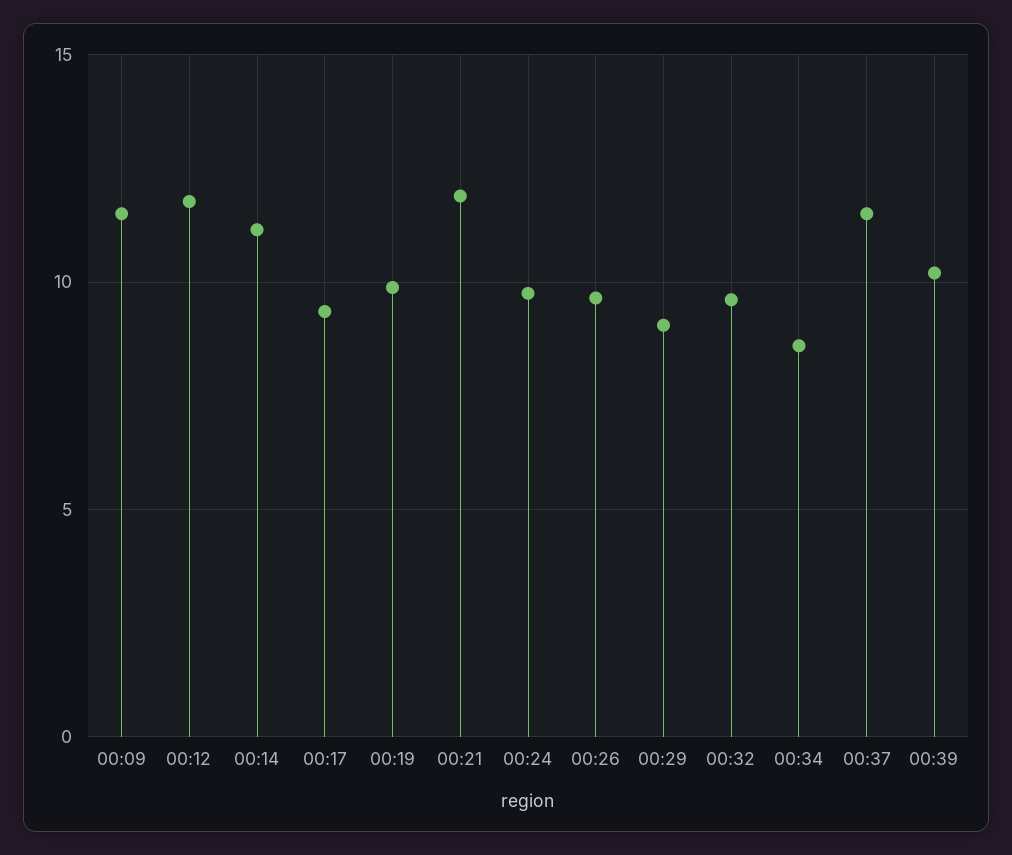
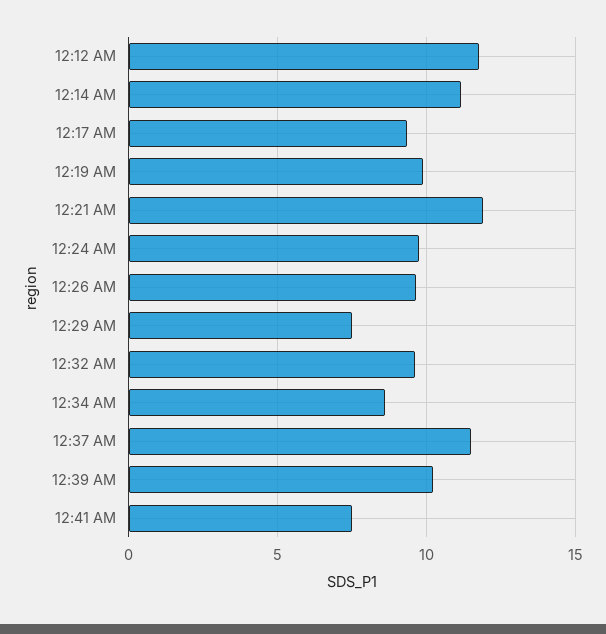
00:09: 11.5 -> none
00:29: 9 -> 7.5
12:41 AM: none -> 7.5

